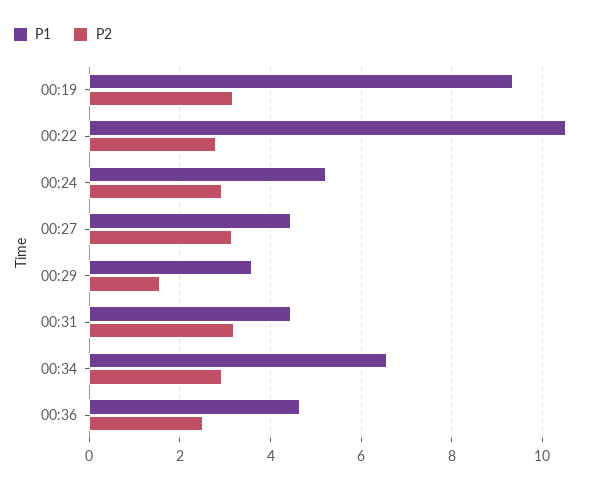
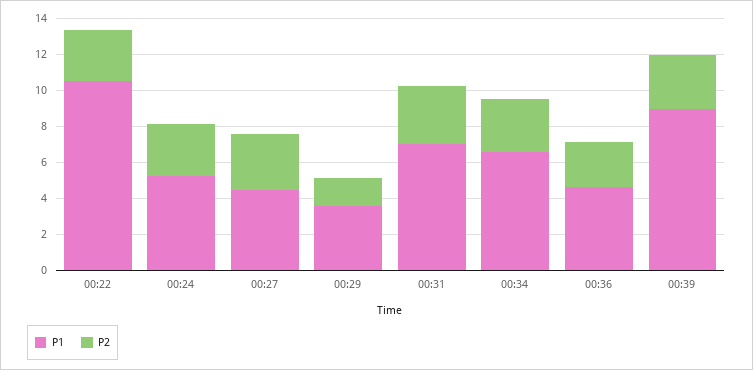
P1, 00:19: 9.4 -> none
P2, 00:19: 3.2 -> none
P1, 00:31: 4.4 -> 7
P1, 00:39: none -> 9
P2, 00:39: none -> 3

